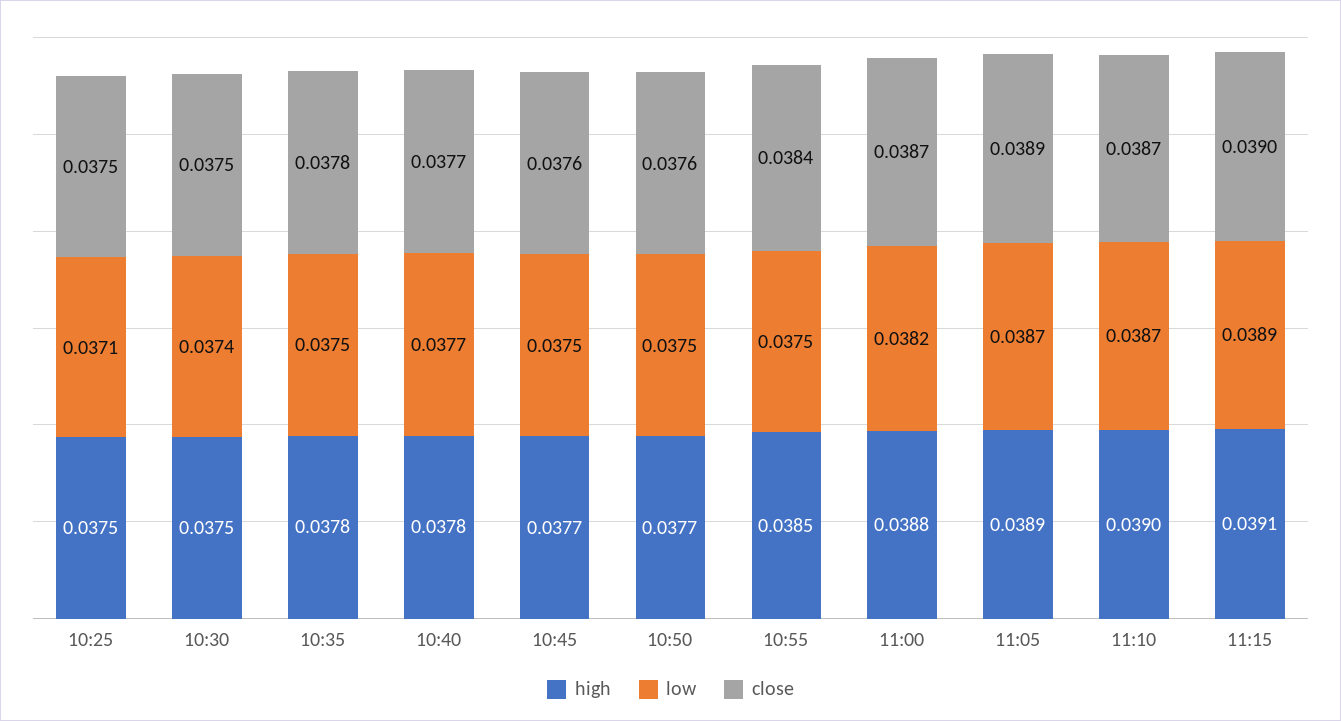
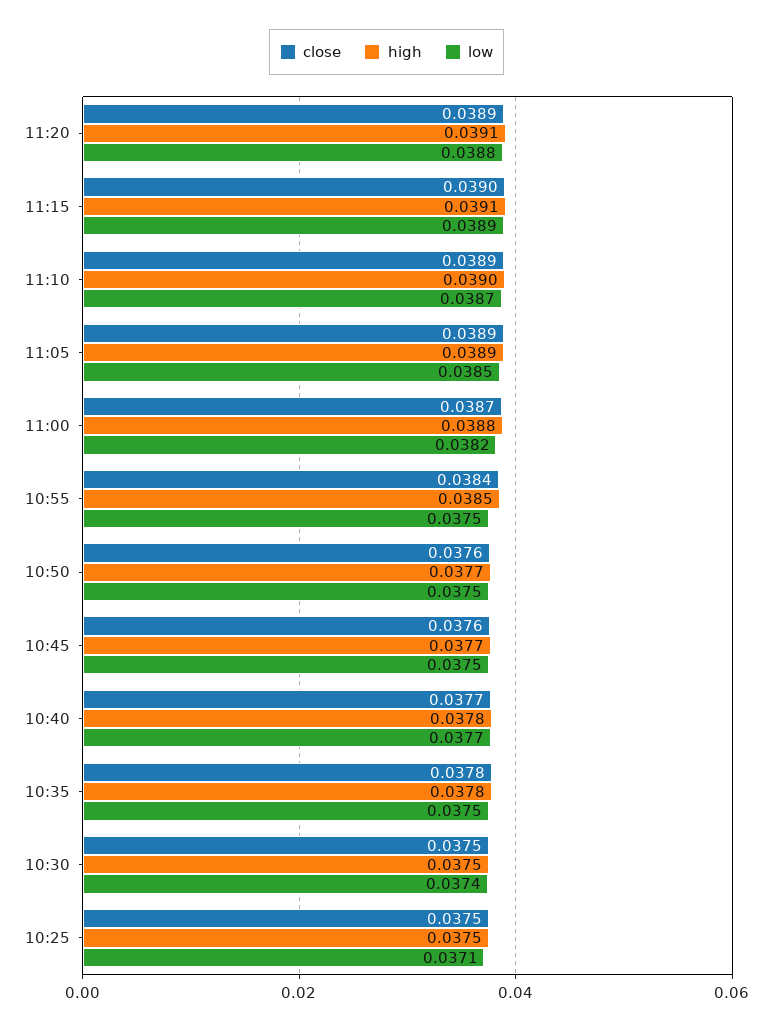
low, 11:05: 0.0387 -> 0.0385
close, 11:10: 0.0387 -> 0.0389
close, 11:20: none -> 0.0389
high, 11:20: none -> 0.0391
low, 11:20: none -> 0.0388

